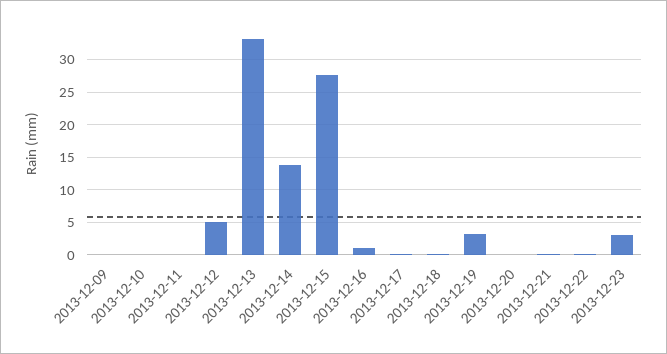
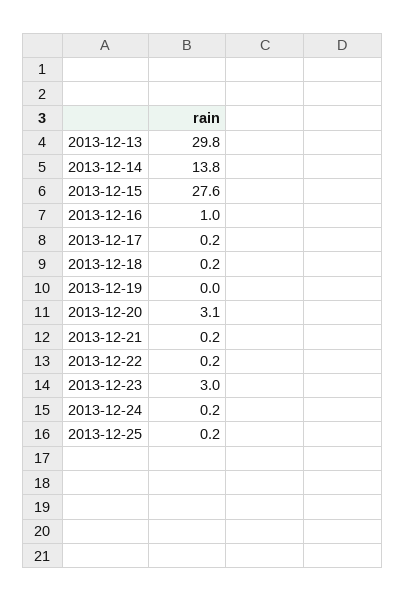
2013-12-09: 0 -> none
2013-12-10: 0 -> none
2013-12-11: 0 -> none
2013-12-12: 5 -> none
2013-12-13: 33 -> 29.8
2013-12-19: 3 -> 0
2013-12-20: 0 -> 3.1
2013-12-24: none -> 0.2
2013-12-25: none -> 0.2

